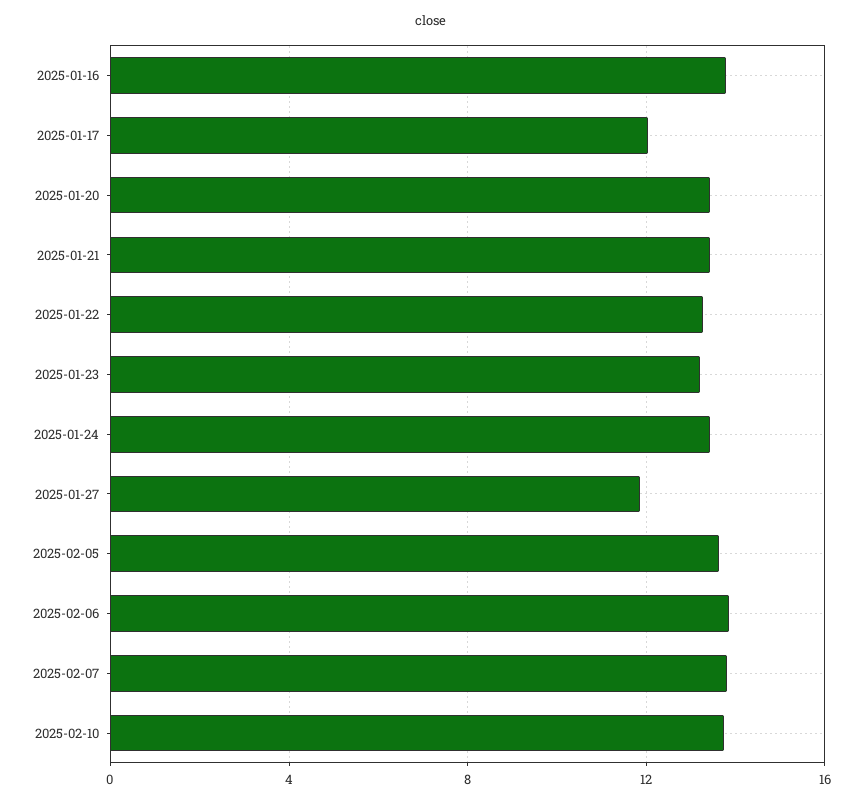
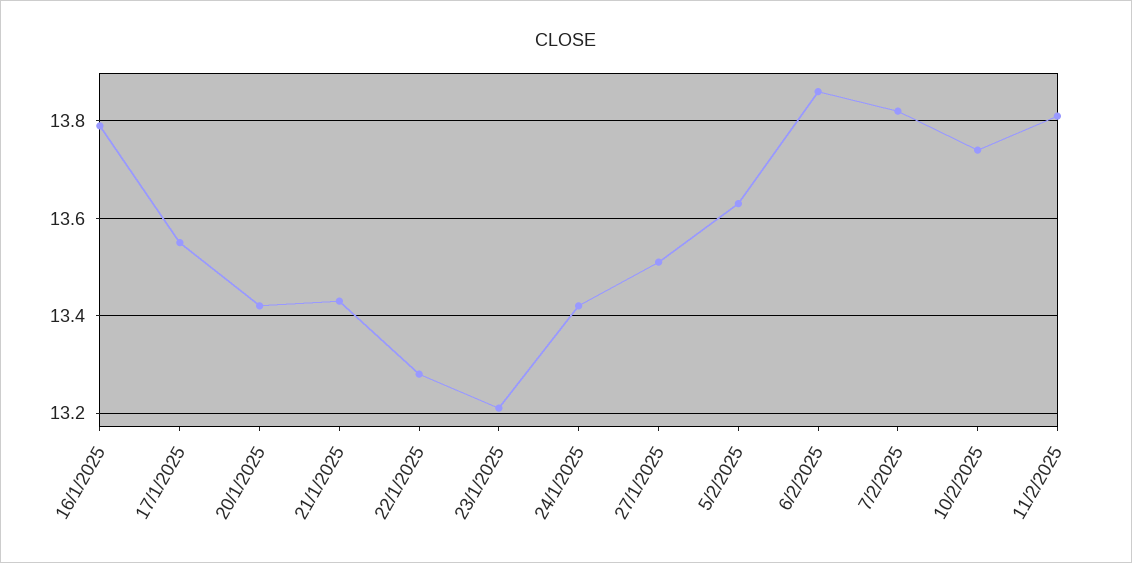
2025-01-17: 12 -> 13.55
2025-01-27: 12 -> 13.5
11/2/2025: none -> 13.8

